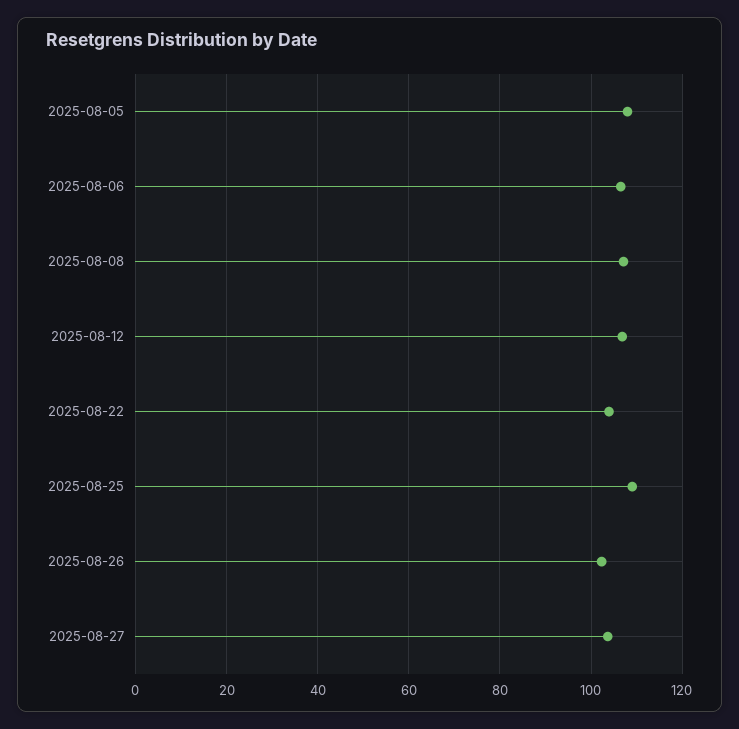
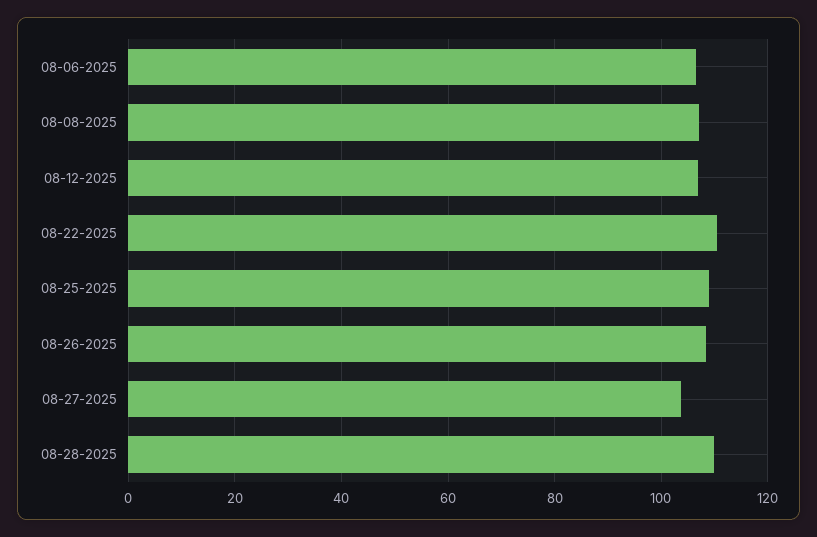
2025-08-05: 108 -> none
2025-08-22: 104 -> 110
2025-08-26: 102 -> 108
08-28-2025: none -> 110

